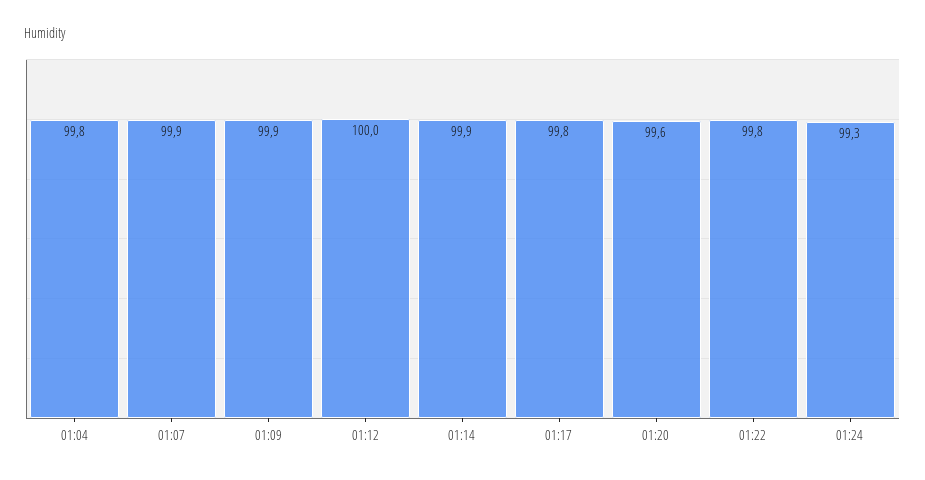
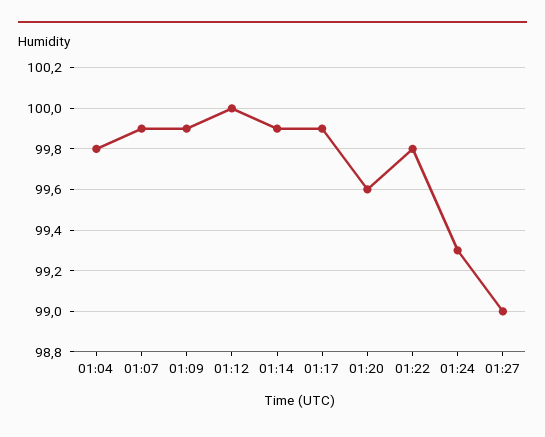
01:17: 99.8 -> 99.9
01:27: none -> 99

